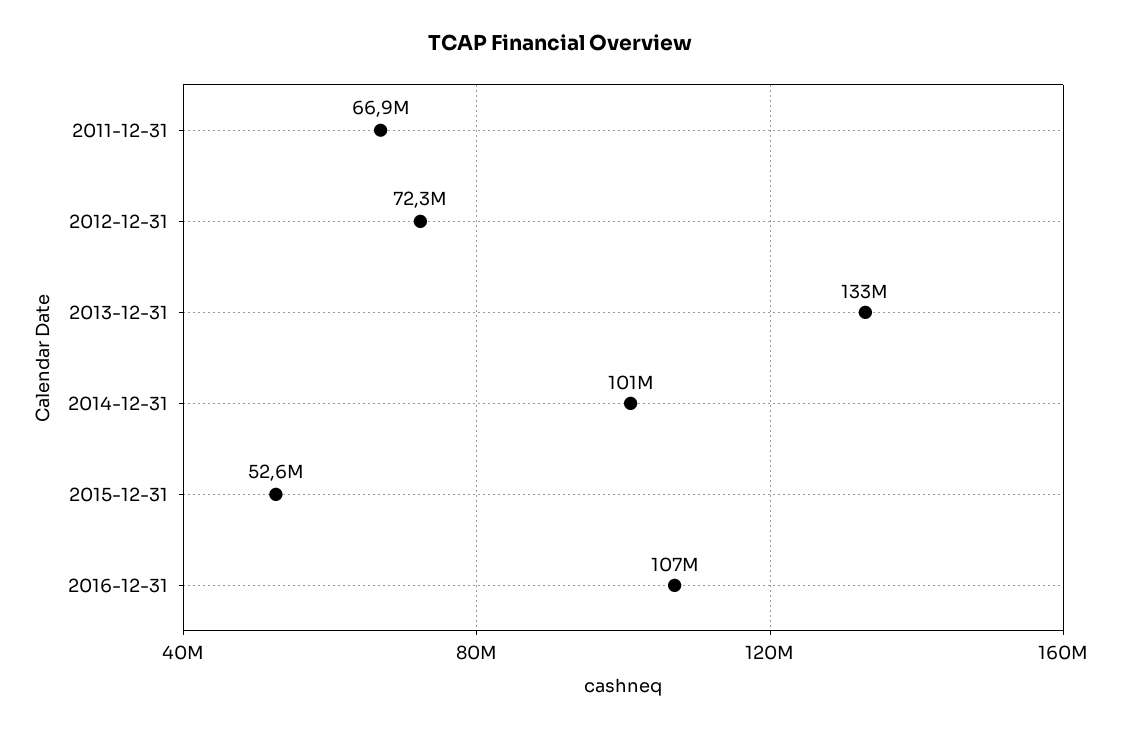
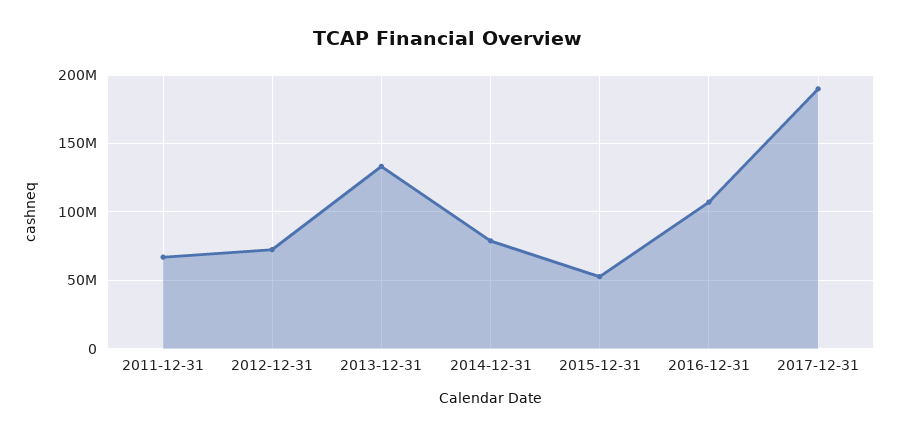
2014-12-31: 101000000 -> 80000000
2017-12-31: none -> 190000000

